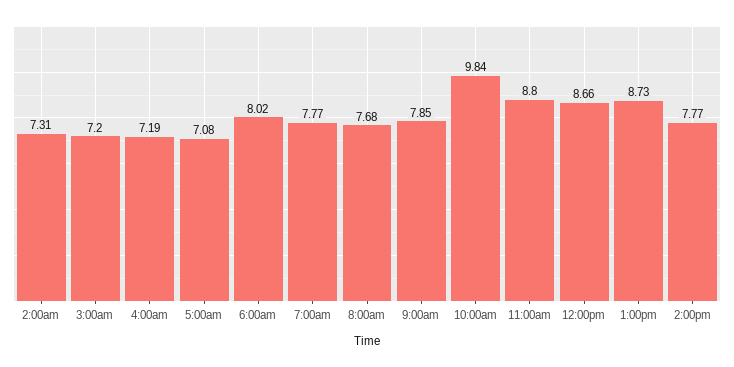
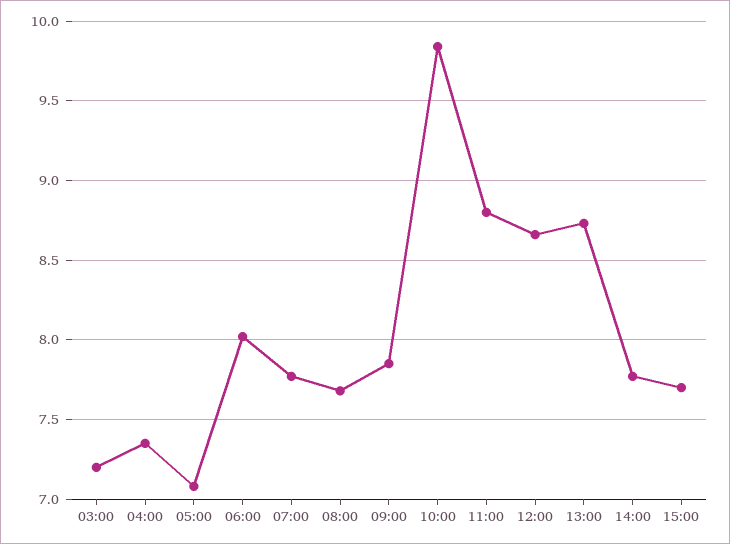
2:00am: 7.31 -> none
4:00am: 7.19 -> 7.35
15:00: none -> 7.7

